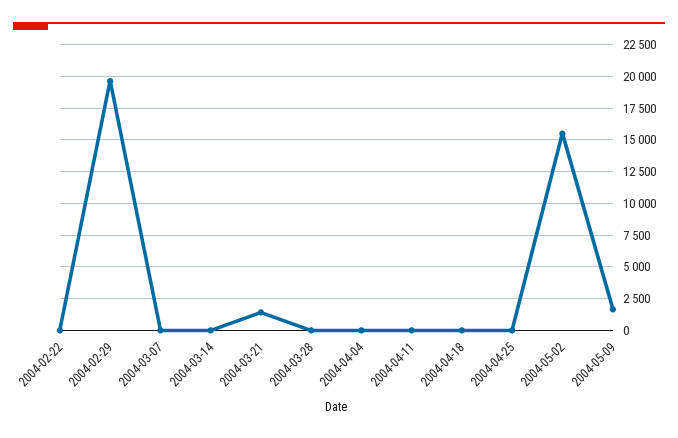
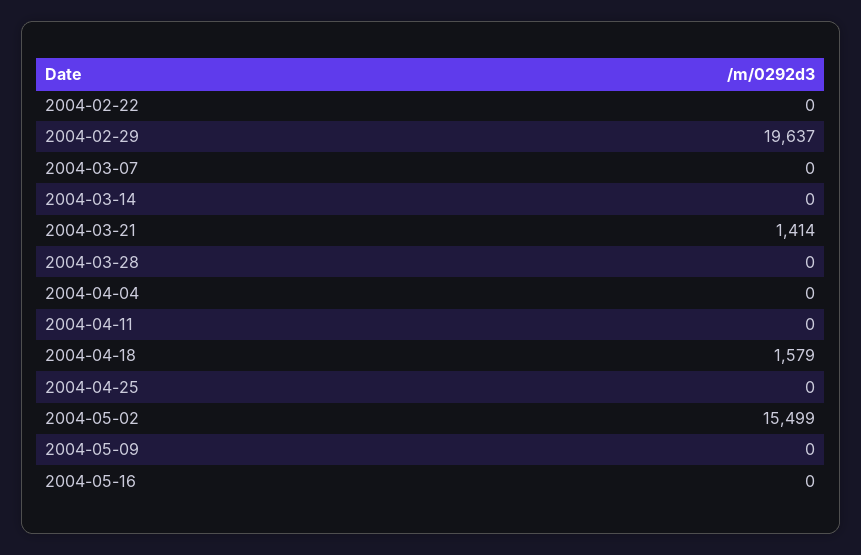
2004-04-18: 0 -> 1579
2004-05-09: 1500 -> 0
2004-05-16: none -> 0

